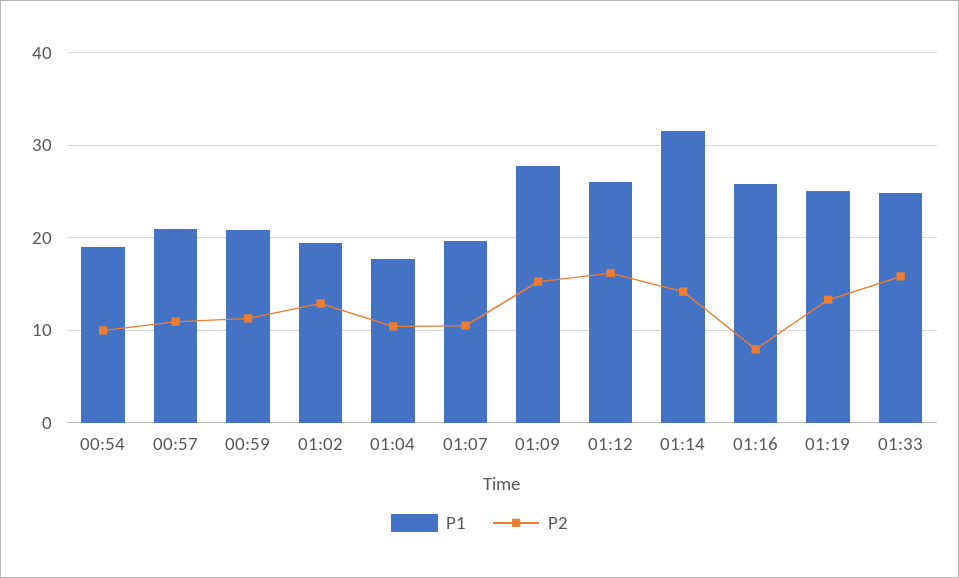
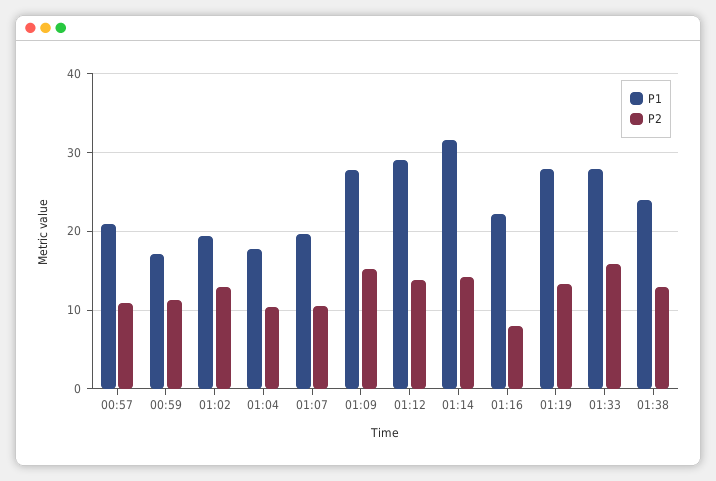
P1, 00:54: 19 -> none
P2, 00:54: 10 -> none
P1, 00:59: 21 -> 17
P1, 01:12: 26 -> 29
P2, 01:12: 16 -> 14
P1, 01:16: 26 -> 22
P1, 01:19: 25 -> 28
P1, 01:33: 25 -> 28
P1, 01:38: none -> 24
P2, 01:38: none -> 13

